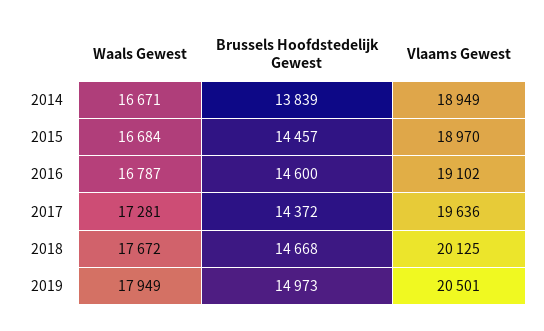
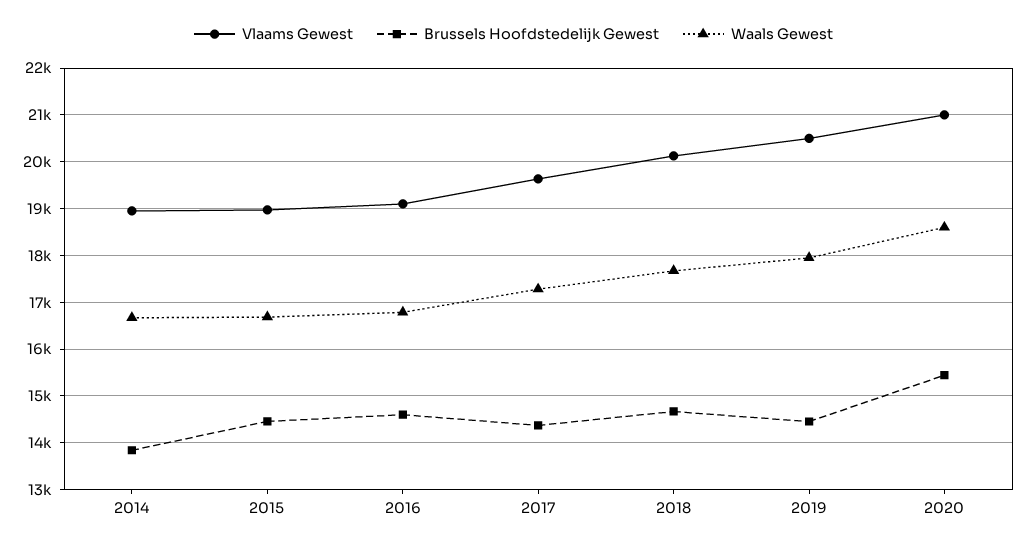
Brussels Hoofdstedelijk Gewest, 2019: 14973 -> 14400
Vlaams Gewest, 2020: none -> 21000
Brussels Hoofdstedelijk Gewest, 2020: none -> 15400
Waals Gewest, 2020: none -> 18600

